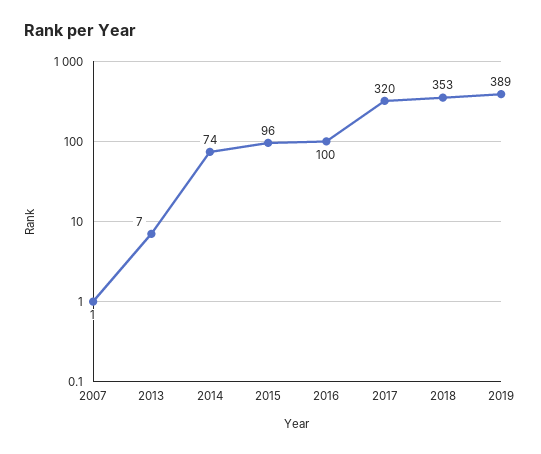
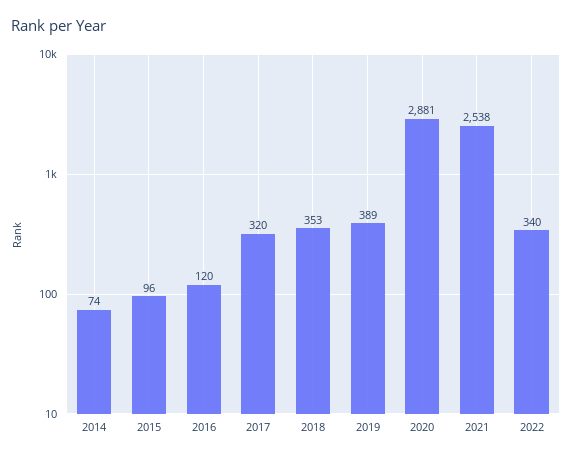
2007: 1 -> none
2013: 7 -> none
2016: 100 -> 120
2020: none -> 2881
2021: none -> 2538
2022: none -> 340

